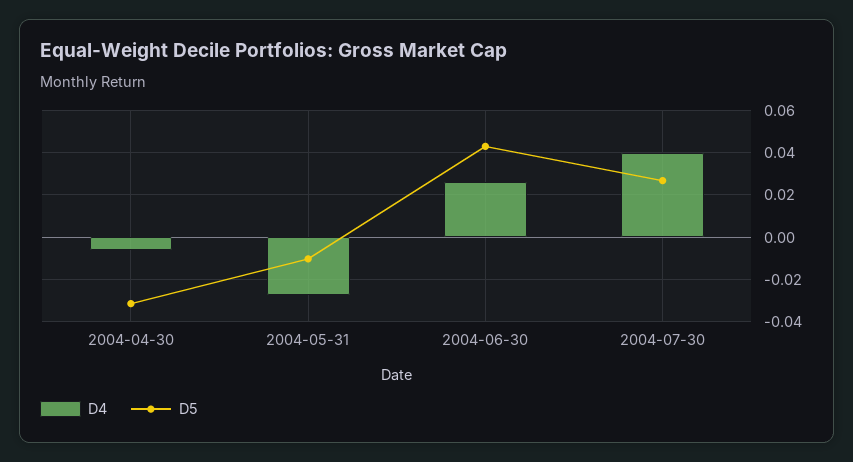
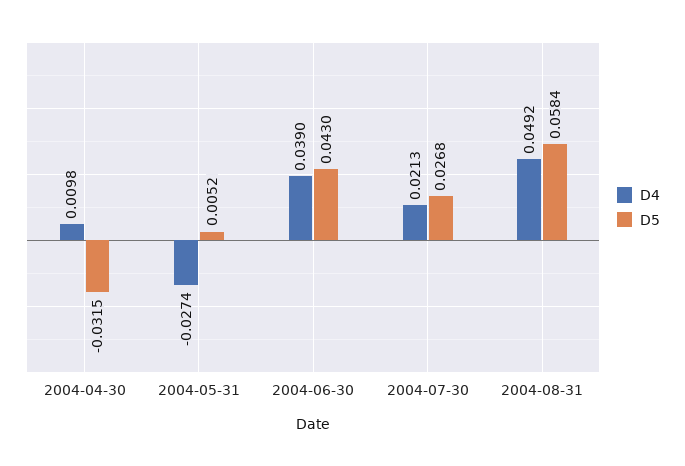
D4, 2004-04-30: -0.005 -> 0.0098
D5, 2004-05-31: -0.01 -> 0.0052
D4, 2004-06-30: 0.025 -> 0.039
D4, 2004-07-30: 0.04 -> 0.0213
D4, 2004-08-31: none -> 0.0492
D5, 2004-08-31: none -> 0.0584

